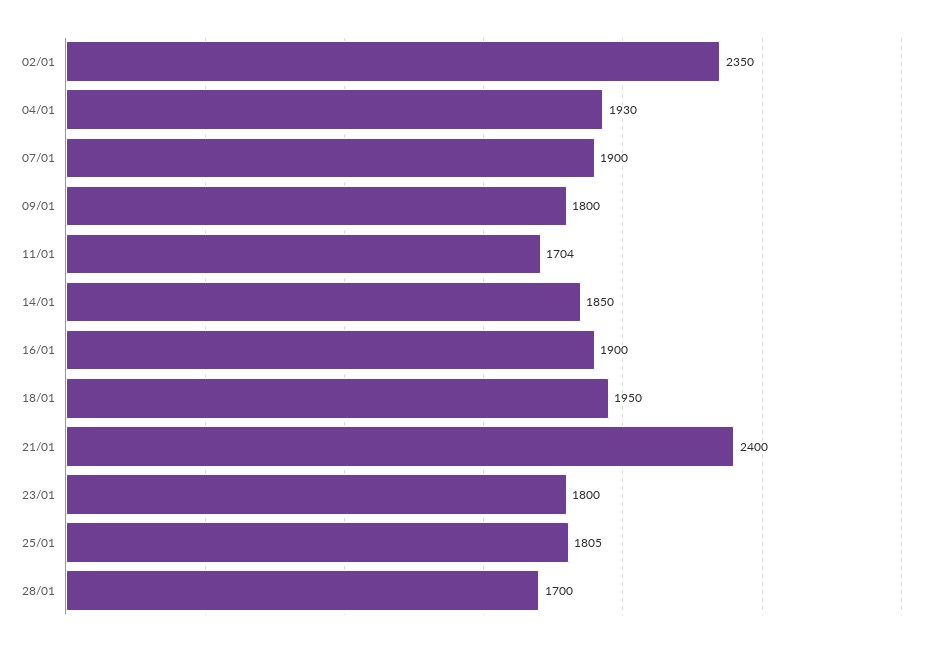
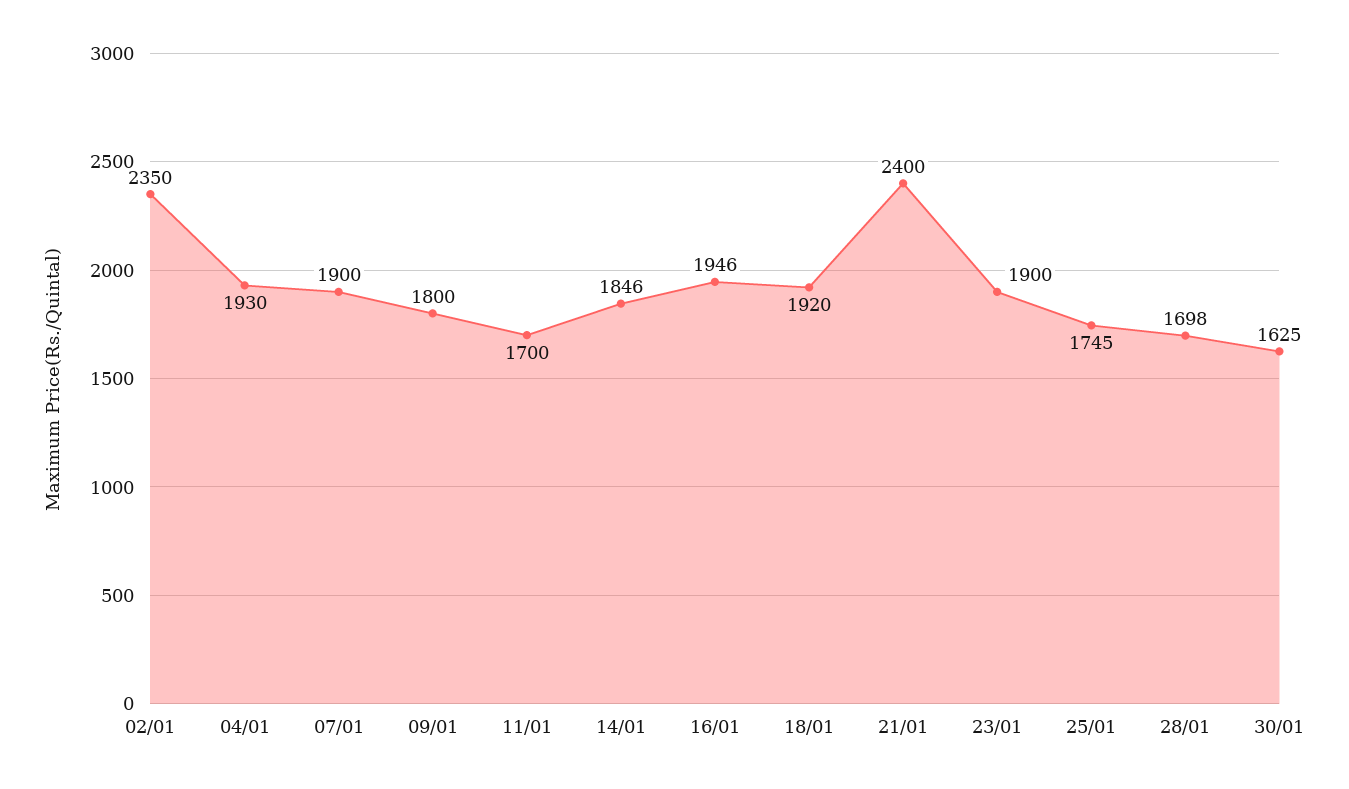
11/01: 1704 -> 1700
14/01: 1850 -> 1846
16/01: 1900 -> 1946
18/01: 1950 -> 1920
23/01: 1800 -> 1900
25/01: 1805 -> 1745
28/01: 1700 -> 1698
30/01: none -> 1625

